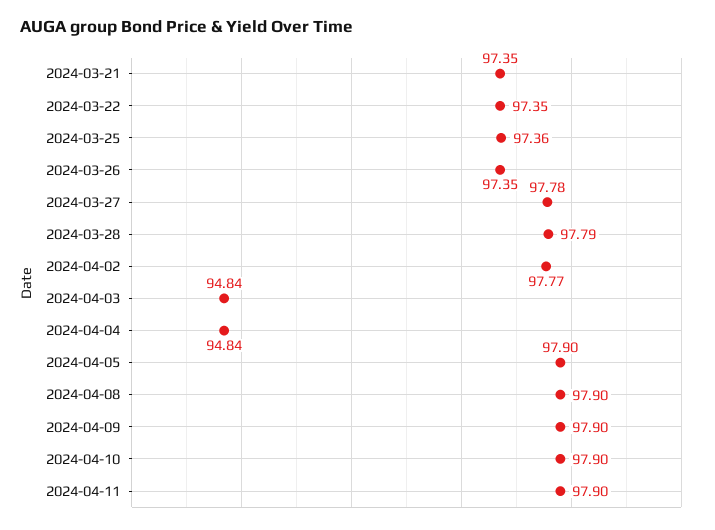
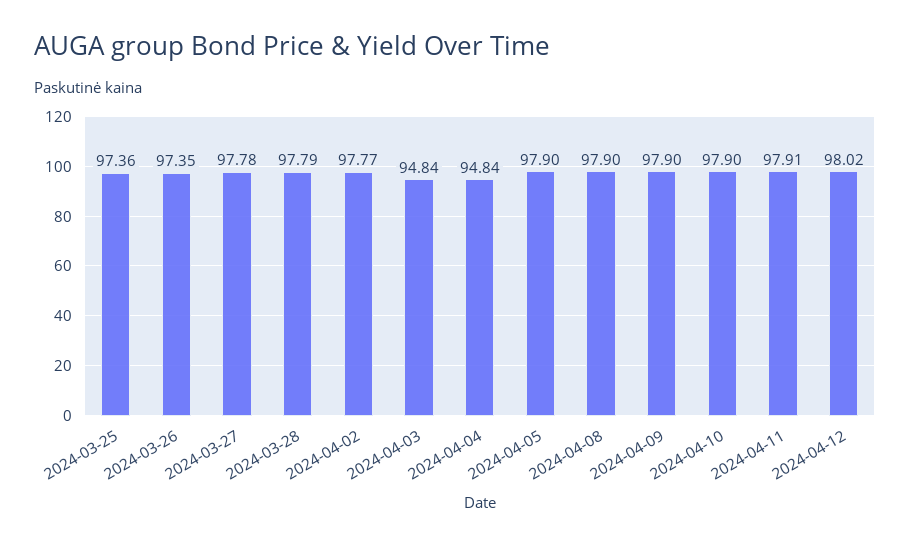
2024-03-21: 97.35 -> none
2024-03-22: 97.35 -> none
2024-04-11: 97.9 -> 97.91
2024-04-12: none -> 98.02

